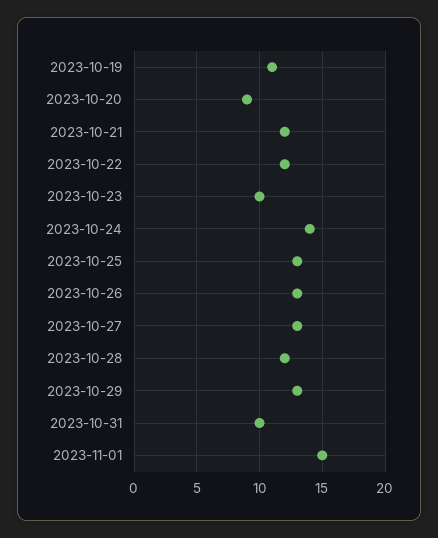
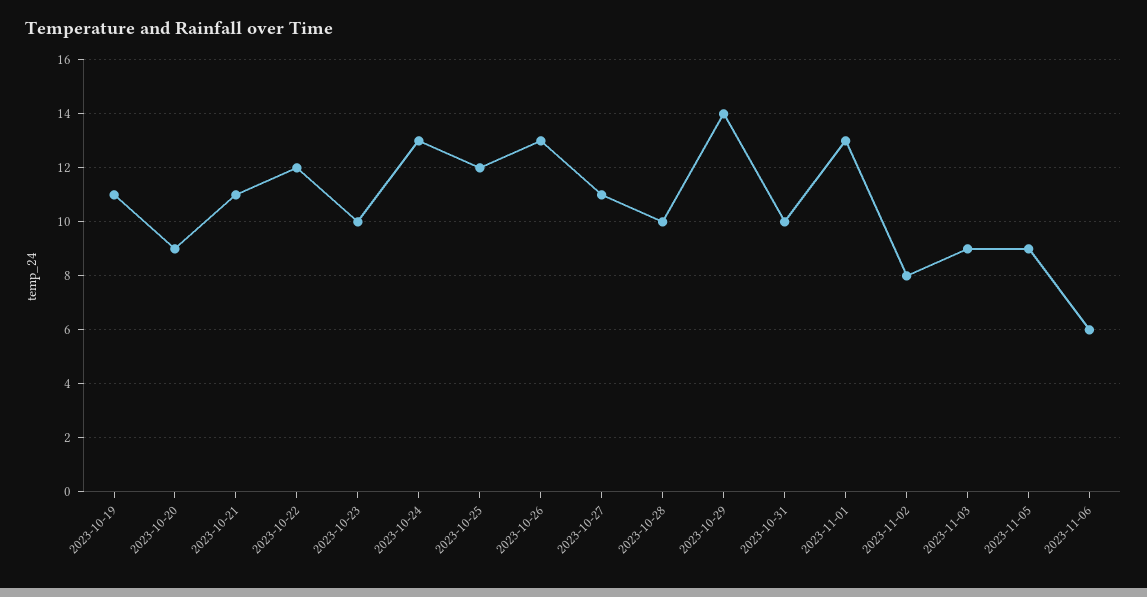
2023-10-21: 12 -> 11
2023-10-24: 14 -> 13
2023-10-25: 13 -> 12
2023-10-27: 13 -> 11
2023-10-28: 12 -> 10
2023-10-29: 13 -> 14
2023-11-01: 15 -> 13
2023-11-02: none -> 8
2023-11-03: none -> 9
2023-11-05: none -> 9
2023-11-06: none -> 6

